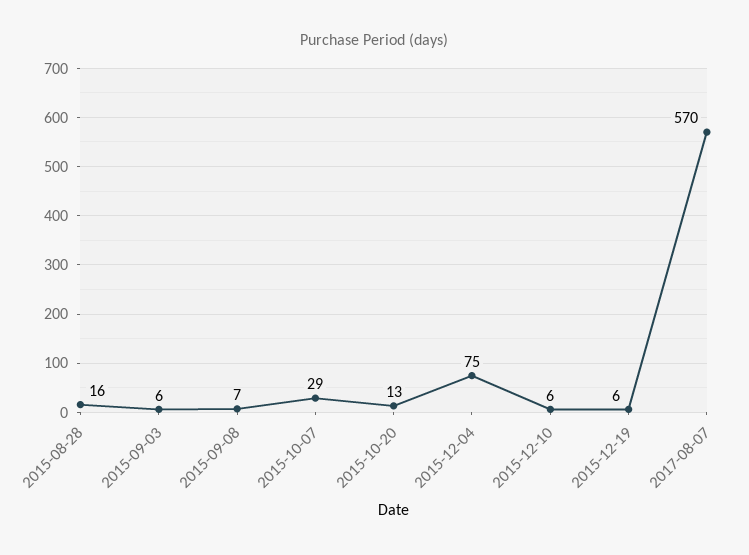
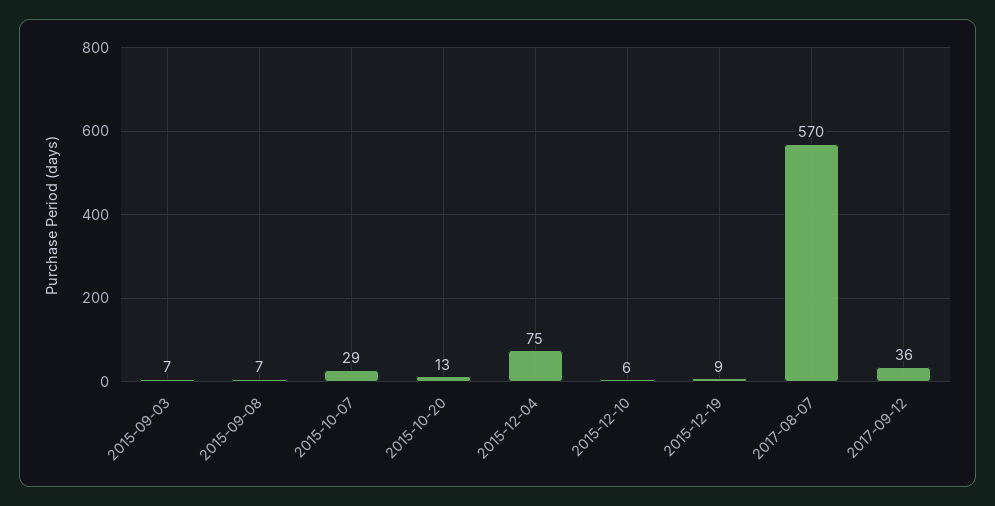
2015-08-28: 16 -> none
2015-09-03: 6 -> 7
2015-12-19: 6 -> 9
2017-09-12: none -> 36

